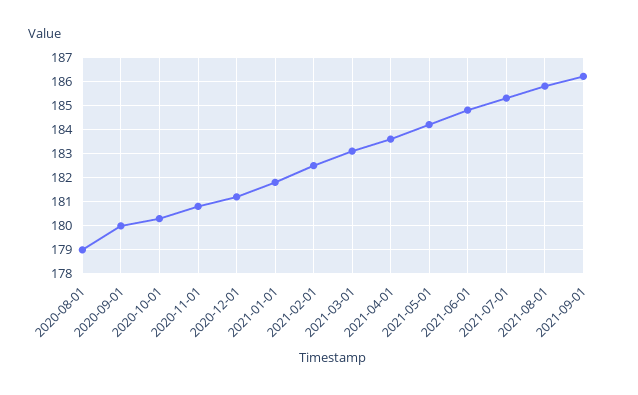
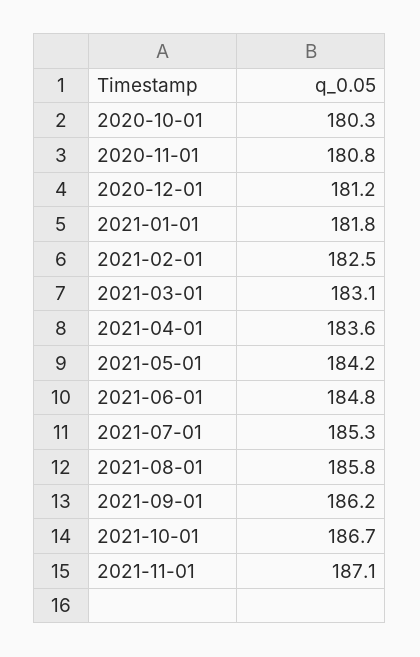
2020-08-01: 179 -> none
2020-09-01: 180 -> none
2021-10-01: none -> 186.7
2021-11-01: none -> 187.1

